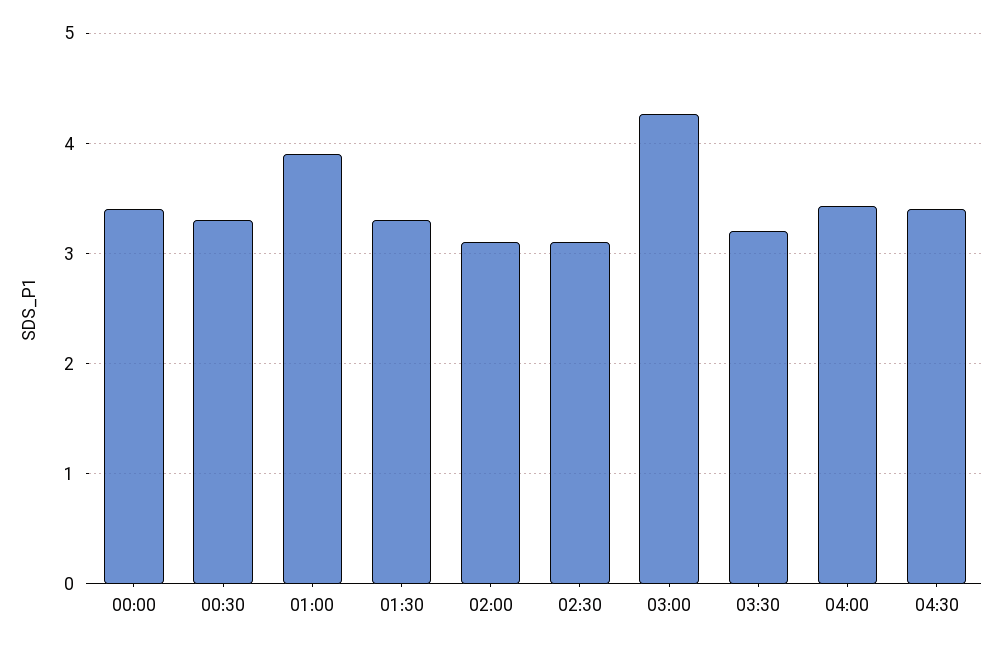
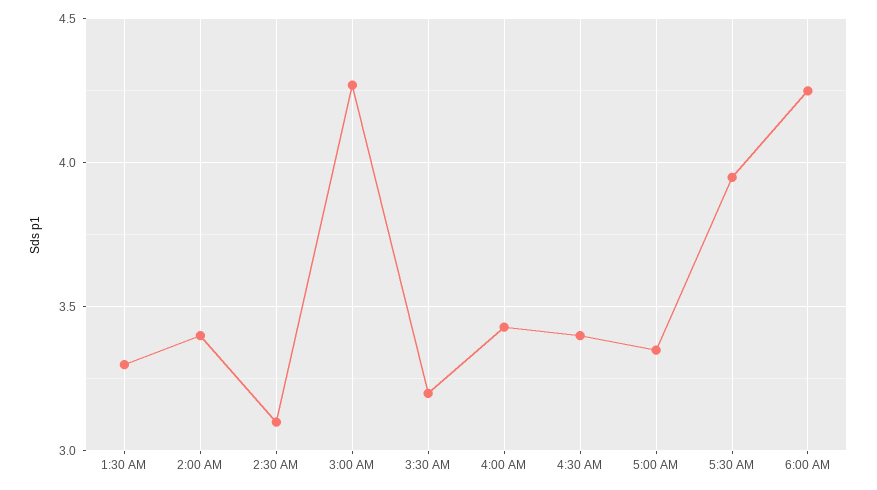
00:00: 3.4 -> none
00:30: 3.3 -> none
01:00: 3.9 -> none
02:00: 3.1 -> 3.4
5:00 AM: none -> 3.35
5:30 AM: none -> 3.95
6:00 AM: none -> 4.25

